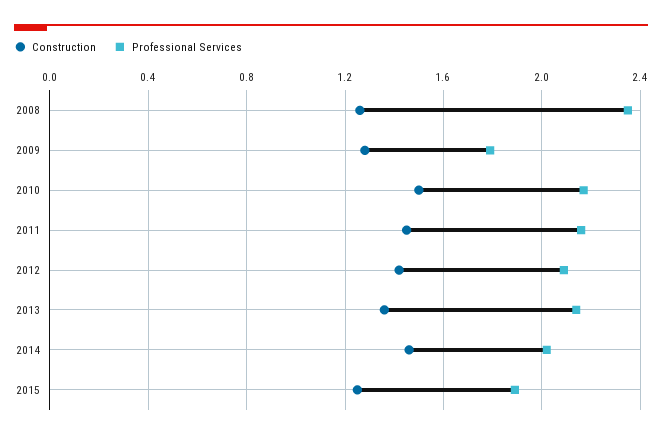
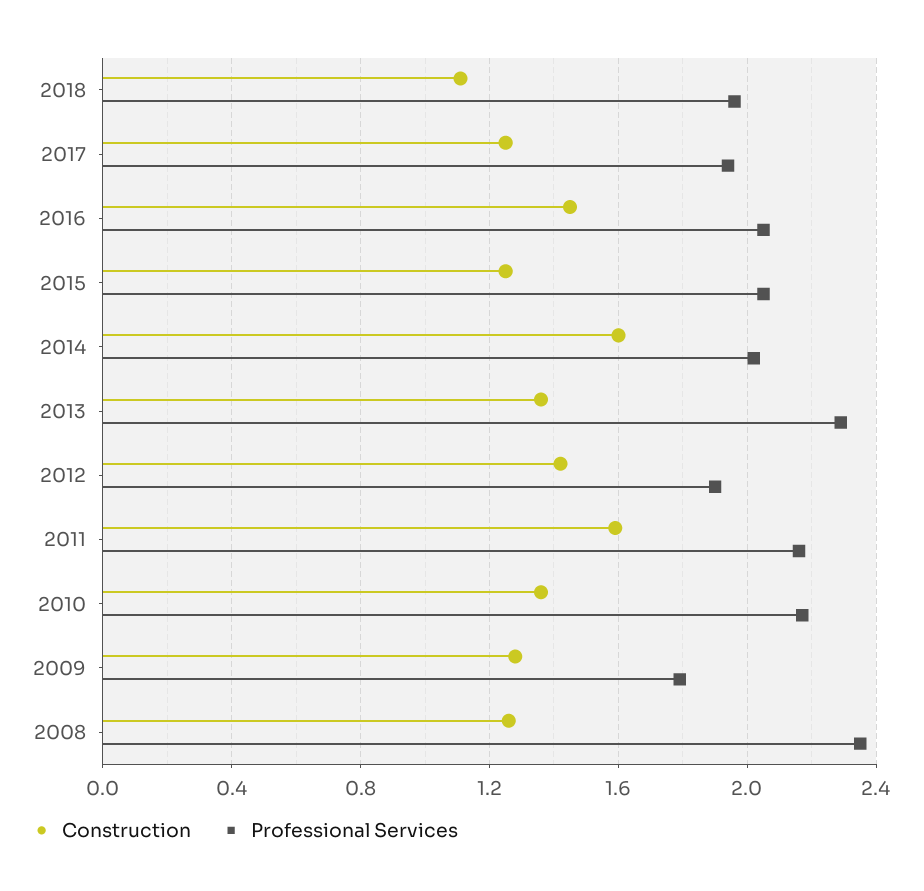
Construction, 2010: 1.5 -> 1.35
Construction, 2011: 1.45 -> 1.6
Professional Services, 2012: 2.1 -> 1.9
Professional Services, 2013: 2.15 -> 2.3
Construction, 2014: 1.45 -> 1.6
Professional Services, 2015: 1.9 -> 2.05
Construction, 2018: none -> 1.1
Professional Services, 2018: none -> 1.95
Construction, 2017: none -> 1.25
Professional Services, 2017: none -> 1.95
Construction, 2016: none -> 1.45
Professional Services, 2016: none -> 2.05

